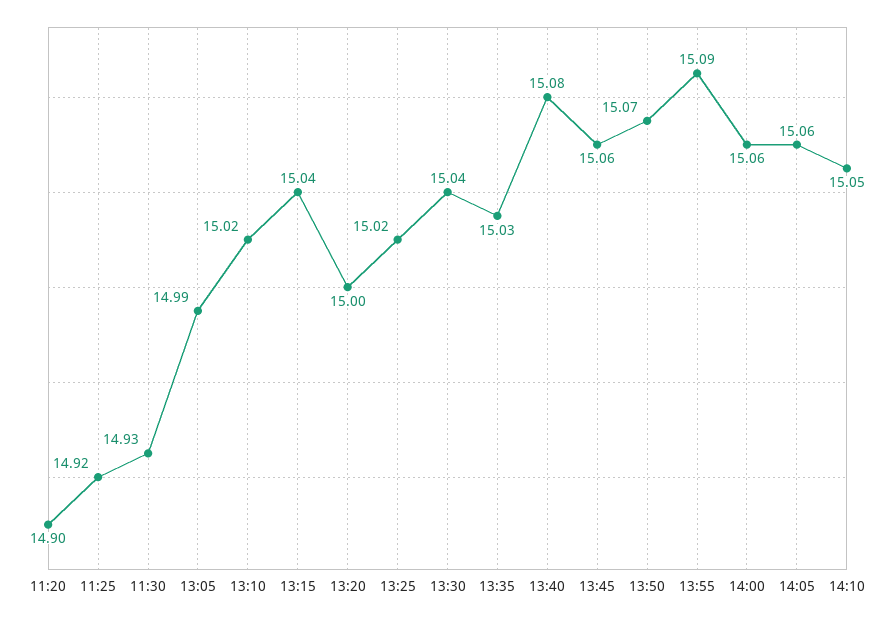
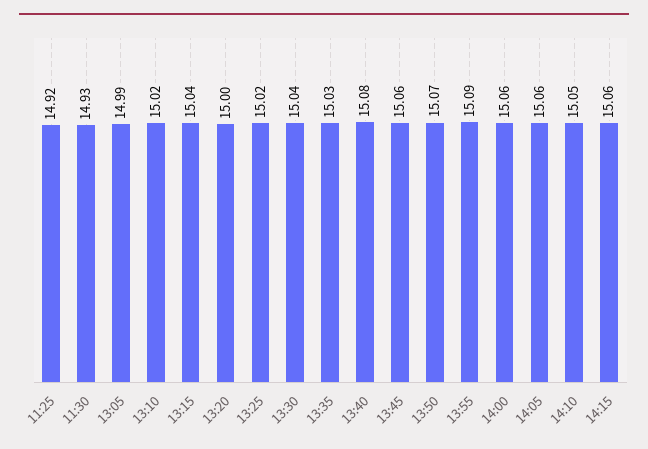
11:20: 14.9 -> none
14:15: none -> 15.06

